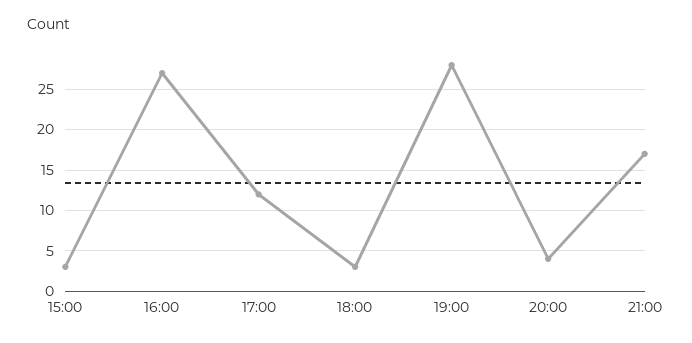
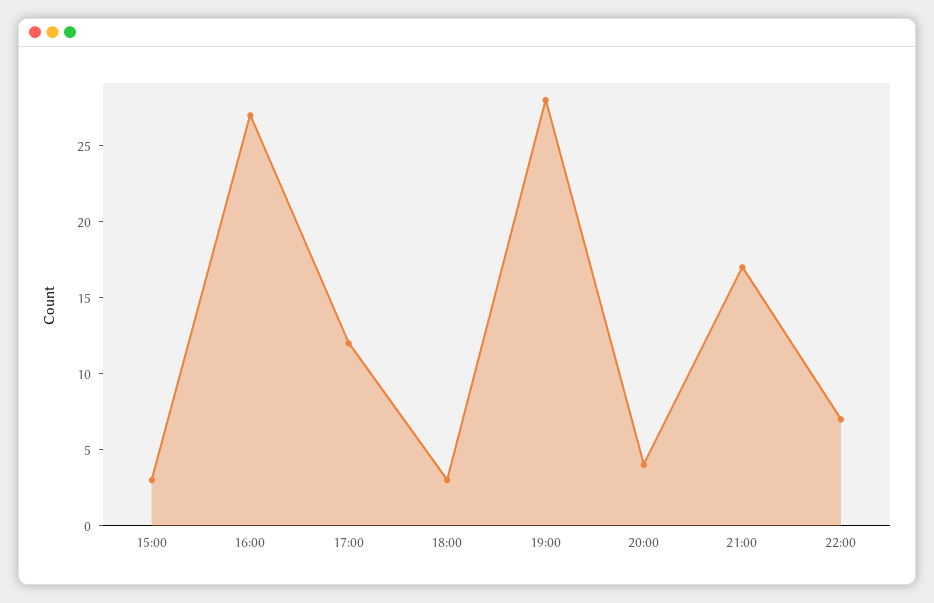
22:00: none -> 7

